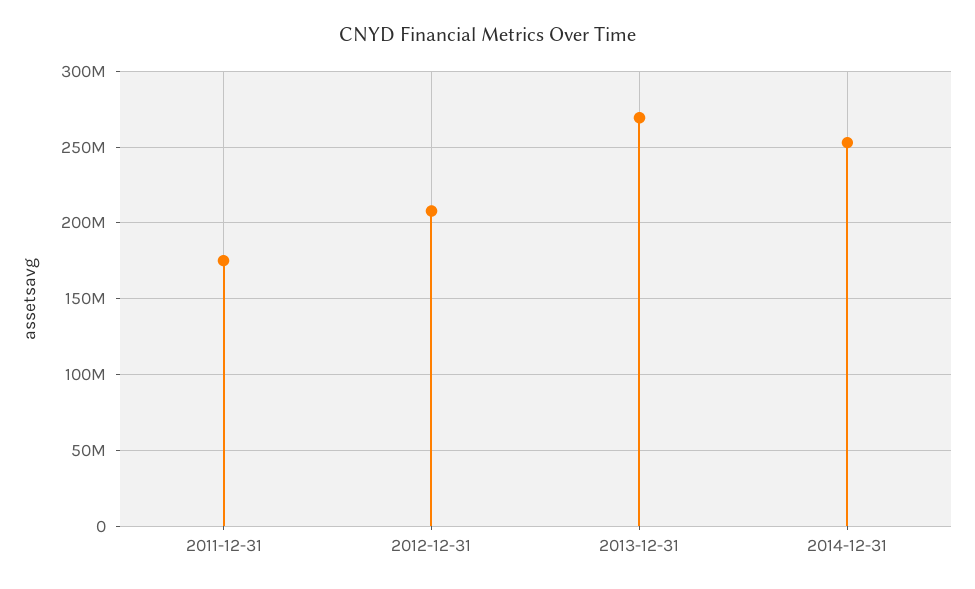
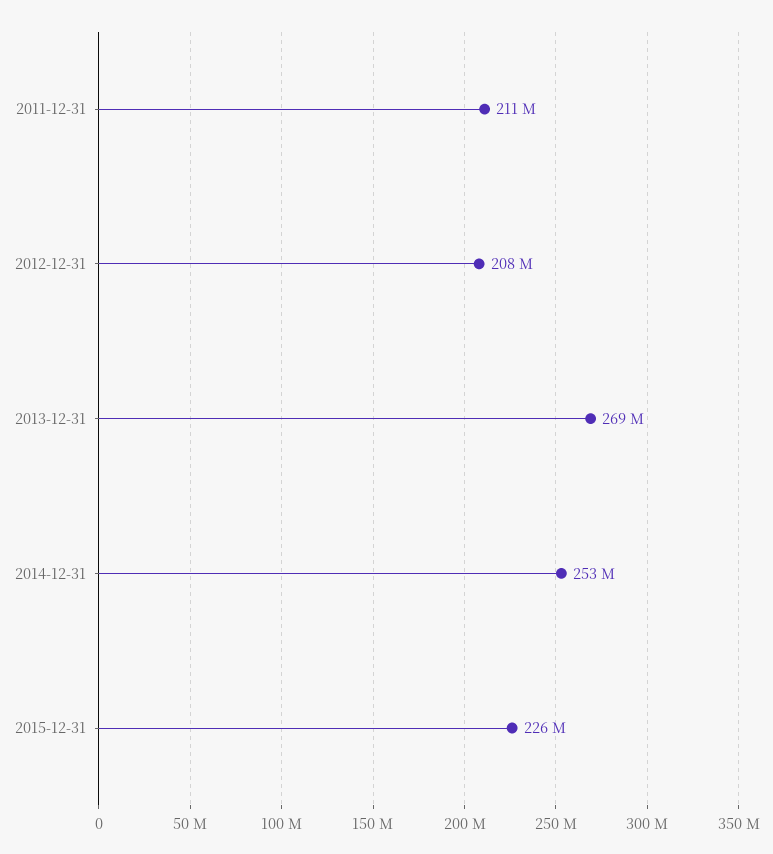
2011-12-31: 175000000 -> 211000000
2015-12-31: none -> 226000000

